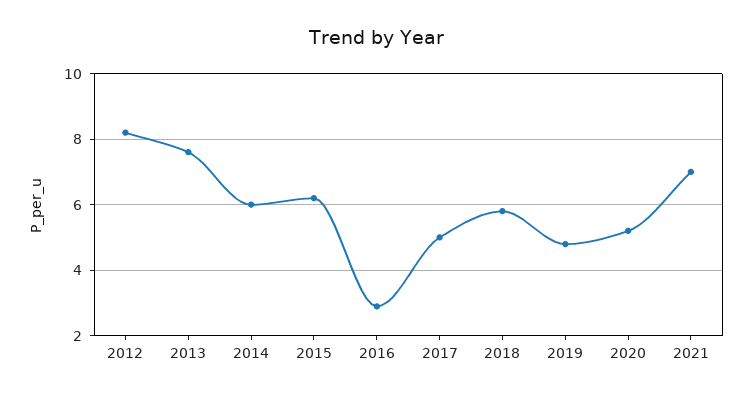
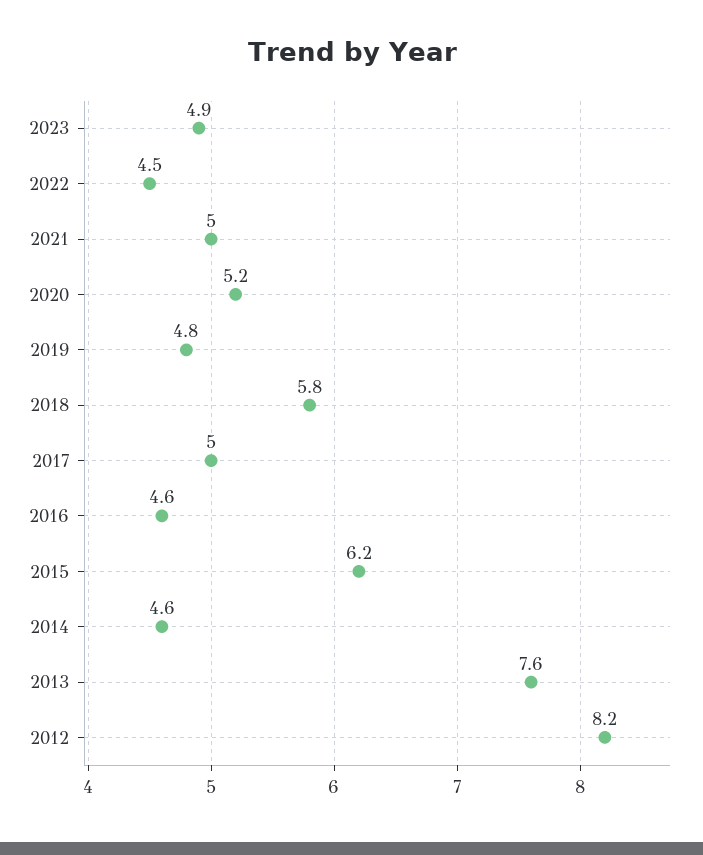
2014: 6 -> 4.6
2016: 3 -> 4.6
2021: 7 -> 5
2023: none -> 4.9
2022: none -> 4.5

